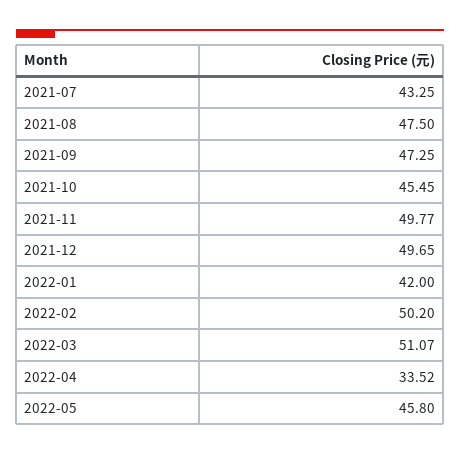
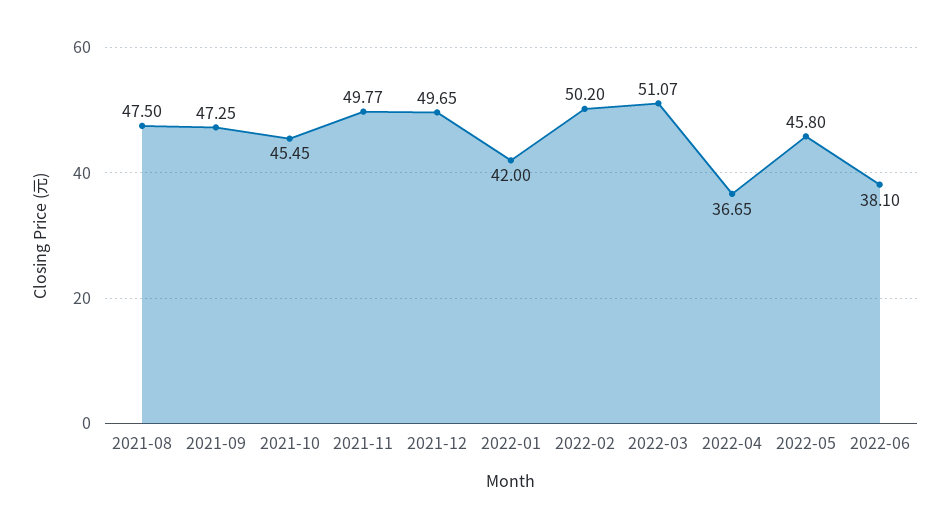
2021-07: 43.25 -> none
2022-04: 33.52 -> 36.65
2022-06: none -> 38.1

